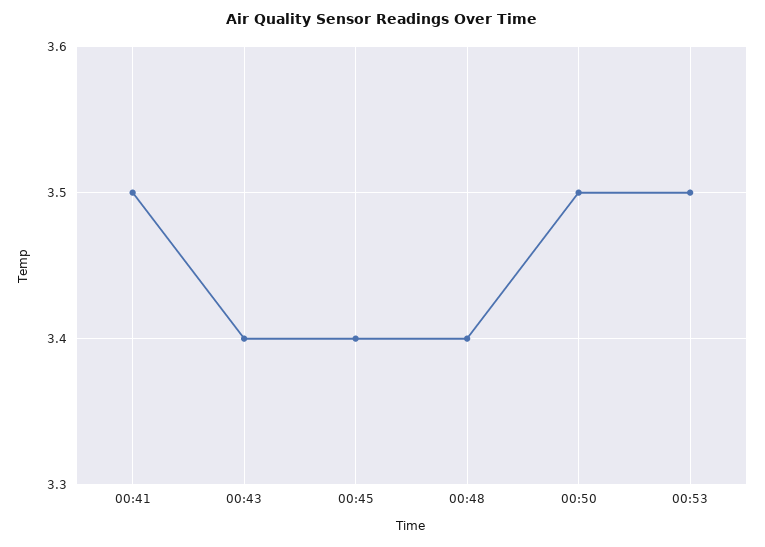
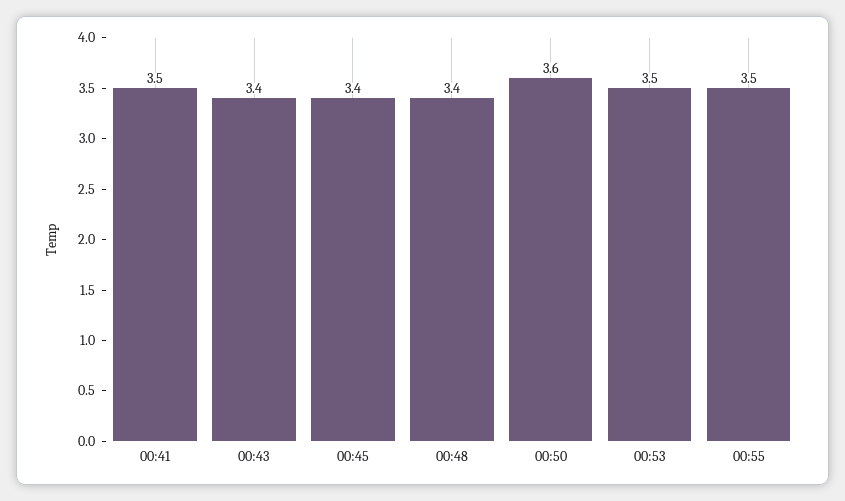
00:50: 3.5 -> 3.6
00:55: none -> 3.5

